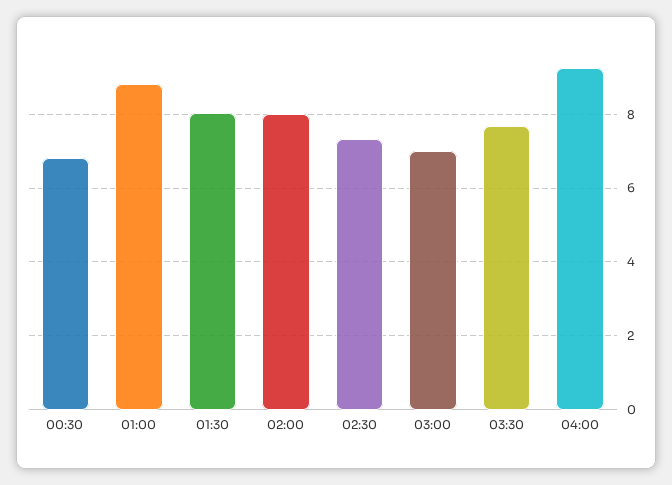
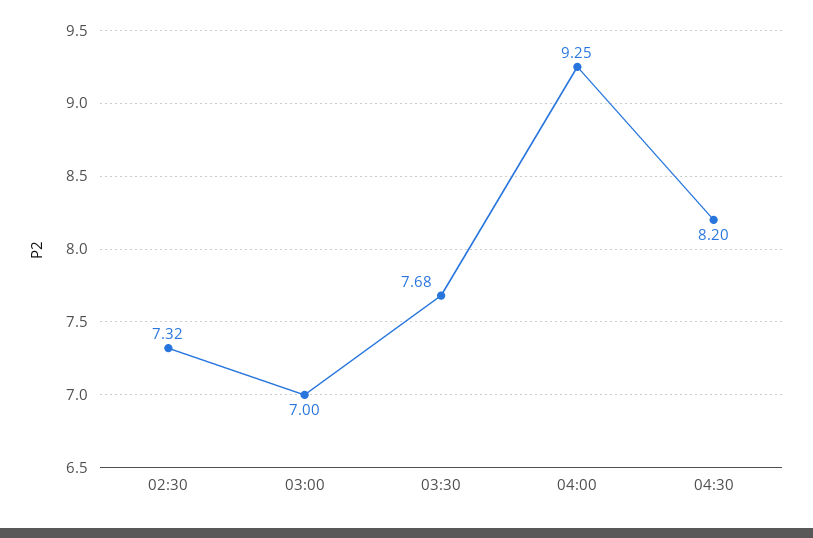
00:30: 6.8 -> none
01:00: 8.8 -> none
01:30: 8 -> none
02:00: 8 -> none
04:30: none -> 8.2

